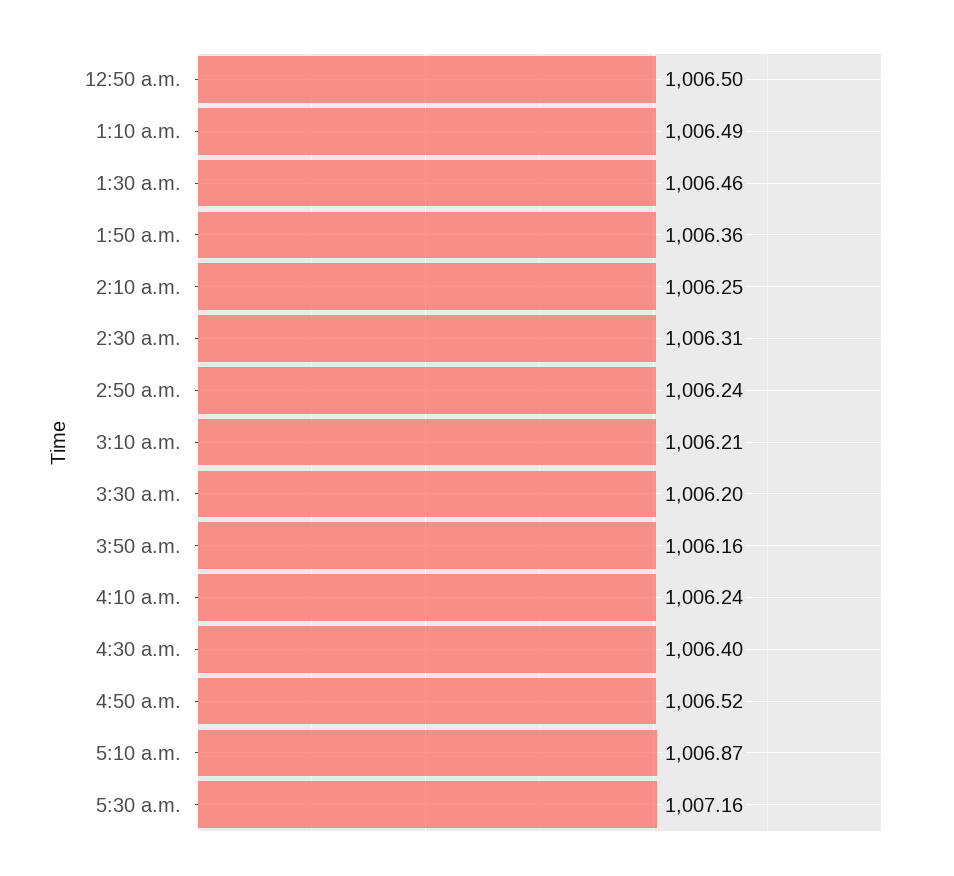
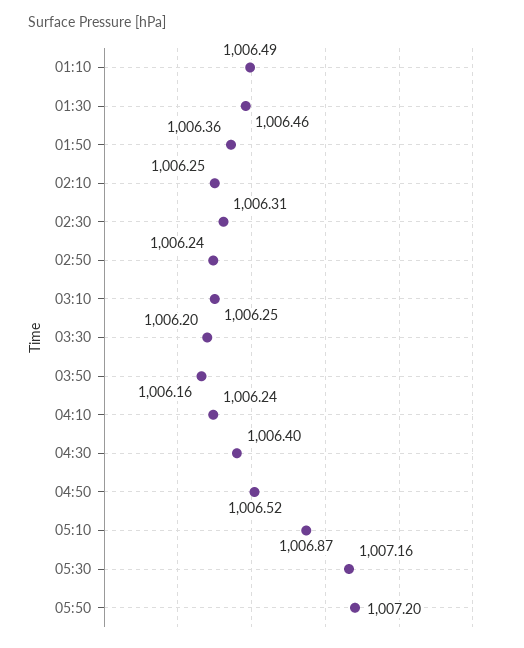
12:50 a.m.: 1006.5 -> none
3:10 a.m.: 1006.21 -> 1006.25
05:50: none -> 1007.2

